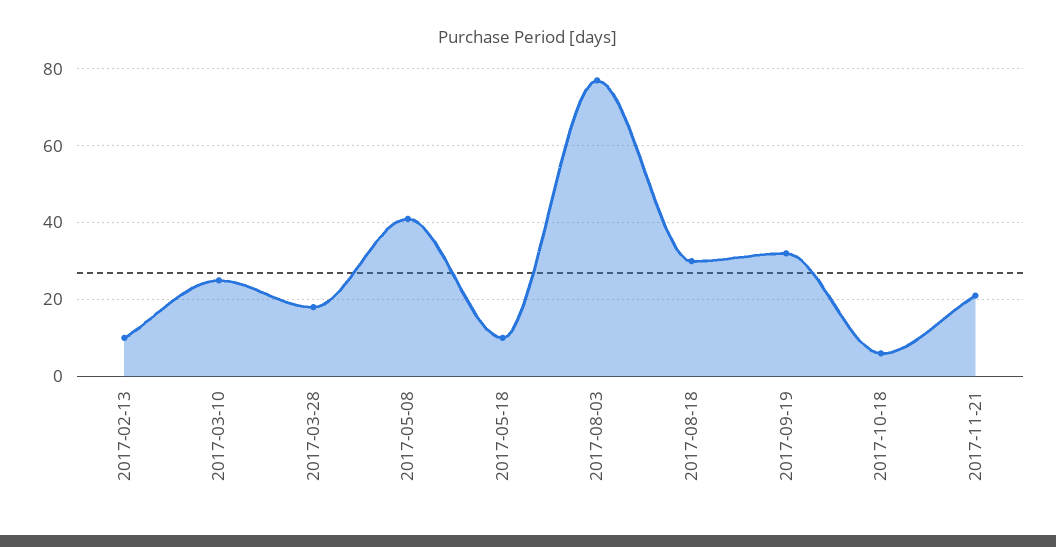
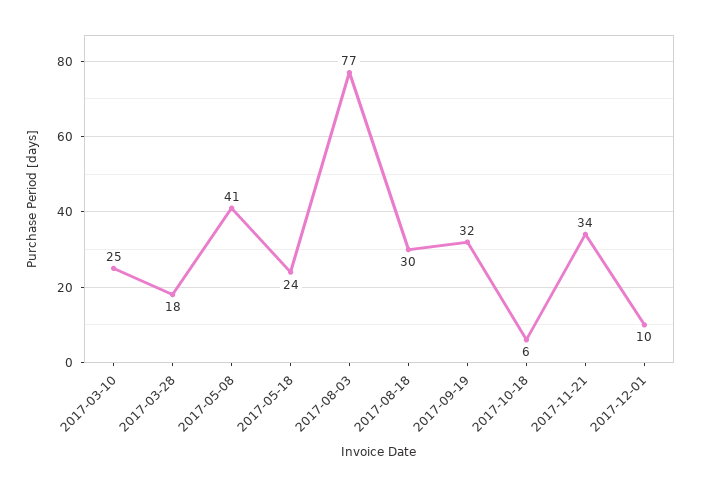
2017-02-13: 10 -> none
2017-05-18: 10 -> 24
2017-11-21: 20 -> 34
2017-12-01: none -> 10

